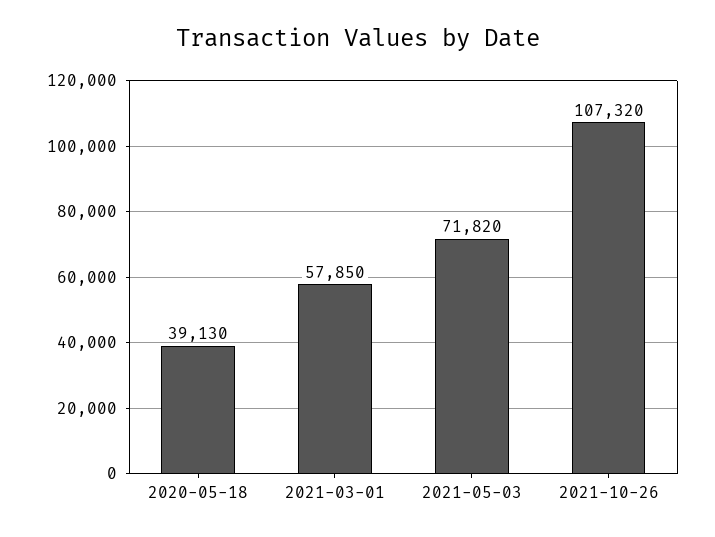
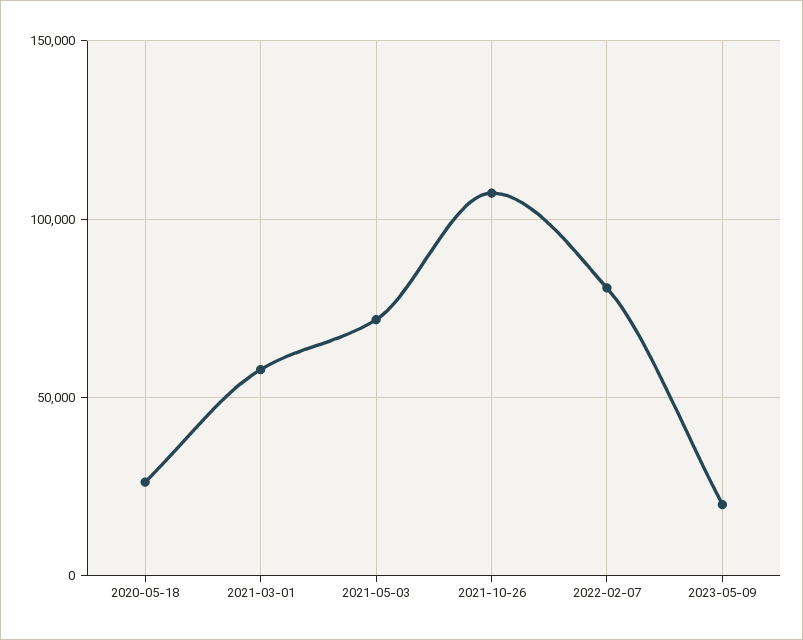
2020-05-18: 39130 -> 25000
2022-02-07: none -> 80000
2023-05-09: none -> 20000

